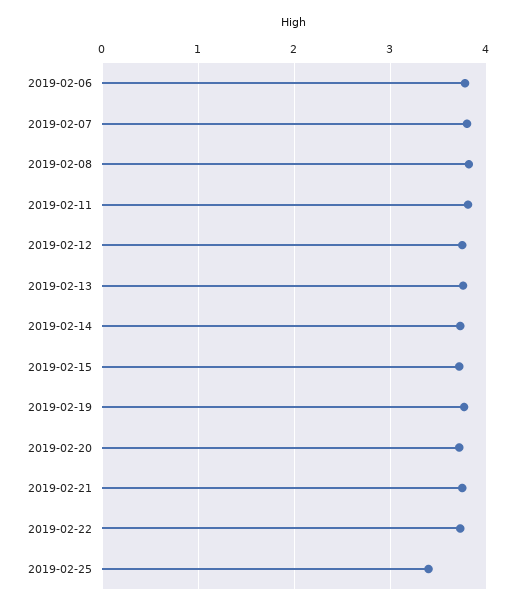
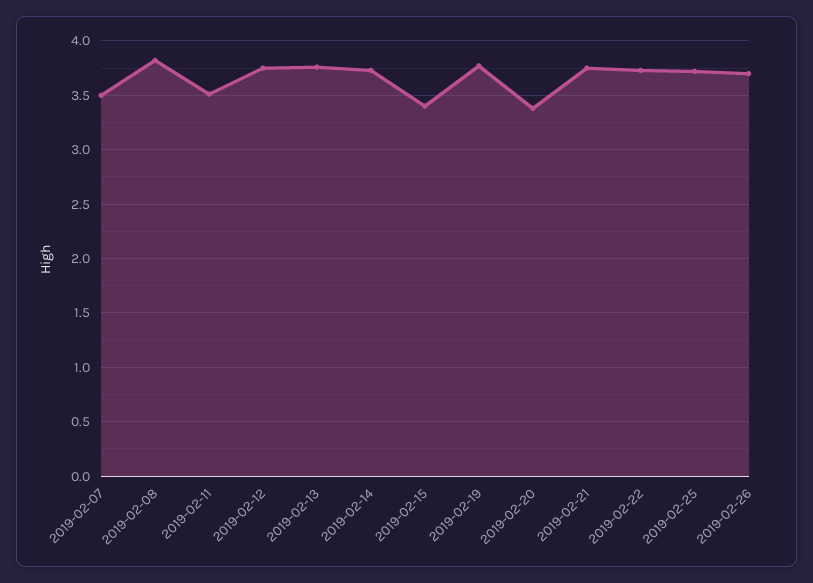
2019-02-06: 3.8 -> none
2019-02-07: 3.8 -> 3.5
2019-02-11: 3.8 -> 3.5
2019-02-15: 3.7 -> 3.4
2019-02-20: 3.7 -> 3.4
2019-02-25: 3.4 -> 3.7
2019-02-26: none -> 3.7

